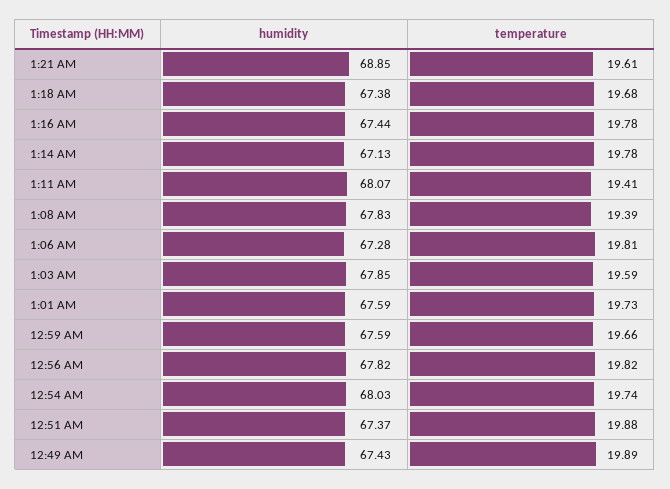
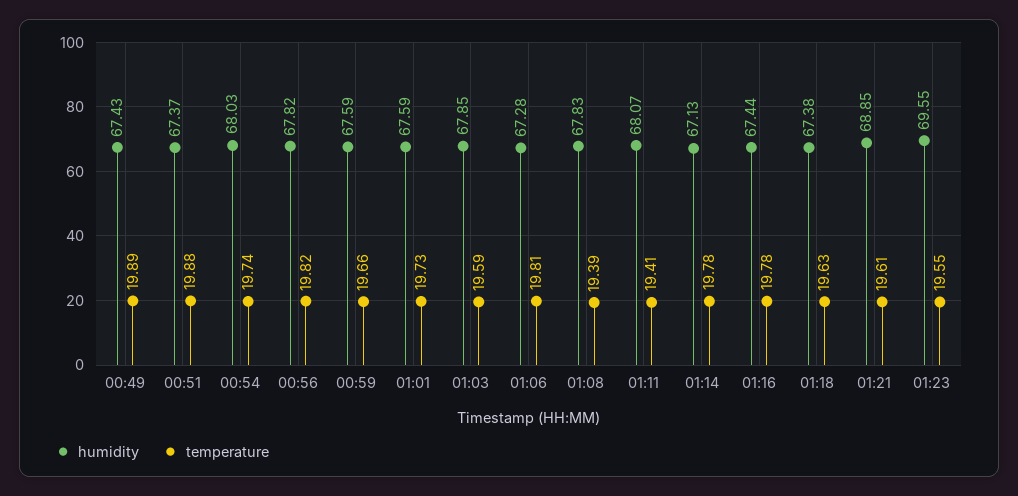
temperature, 1:18 AM: 19.68 -> 19.63
humidity, 01:23: none -> 69.55
temperature, 01:23: none -> 19.55

